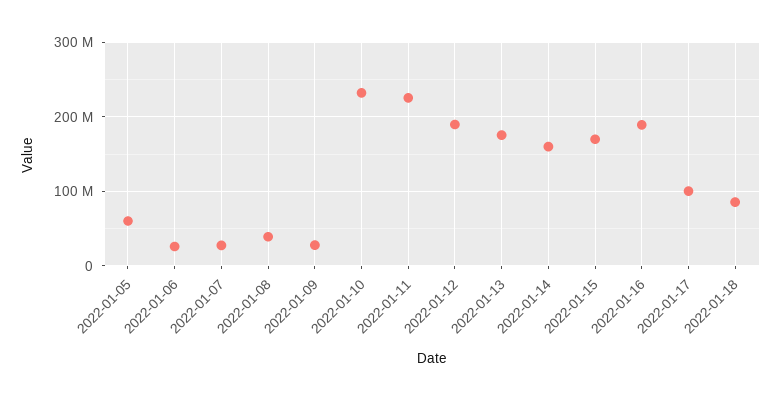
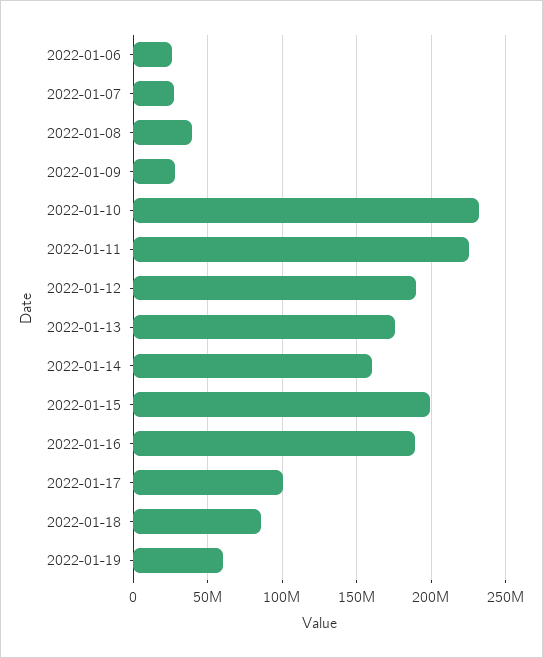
2022-01-05: 60000000 -> none
2022-01-15: 170000000 -> 200000000
2022-01-19: none -> 60000000

